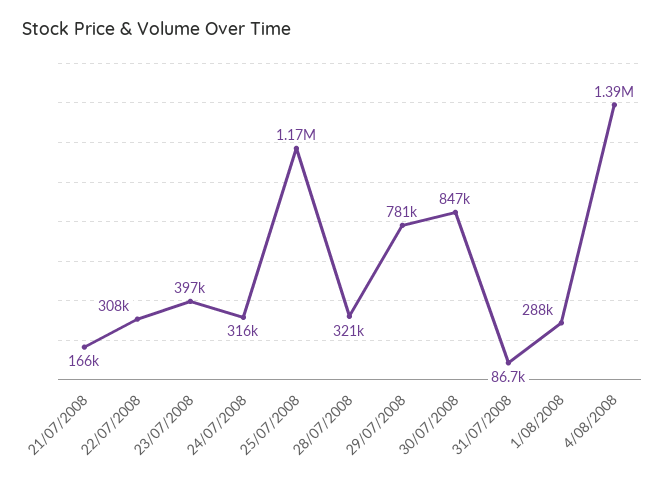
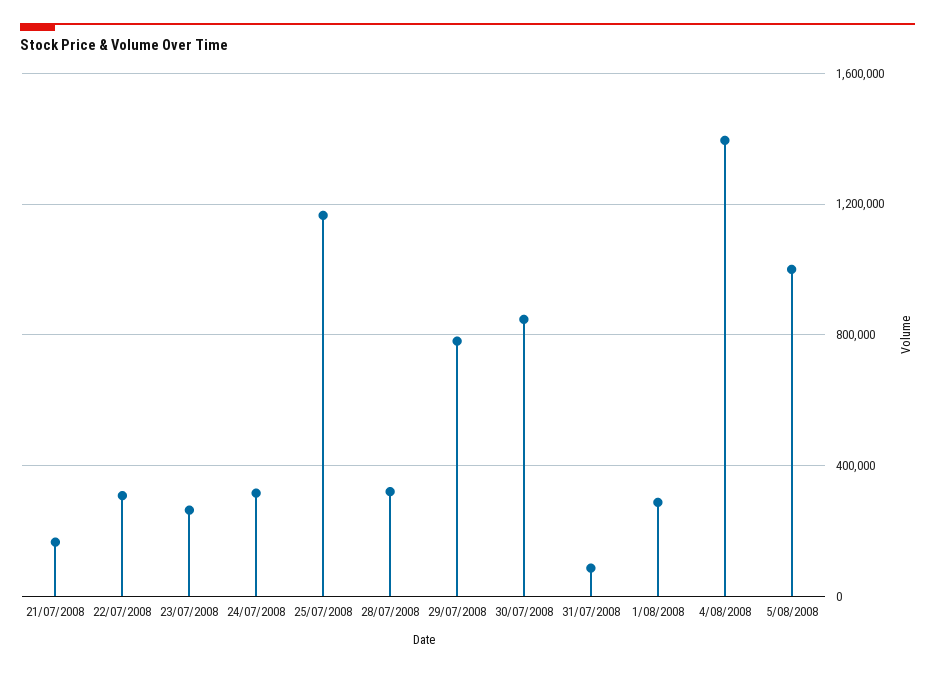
23/07/2008: 397000 -> 250000
5/08/2008: none -> 1000000

